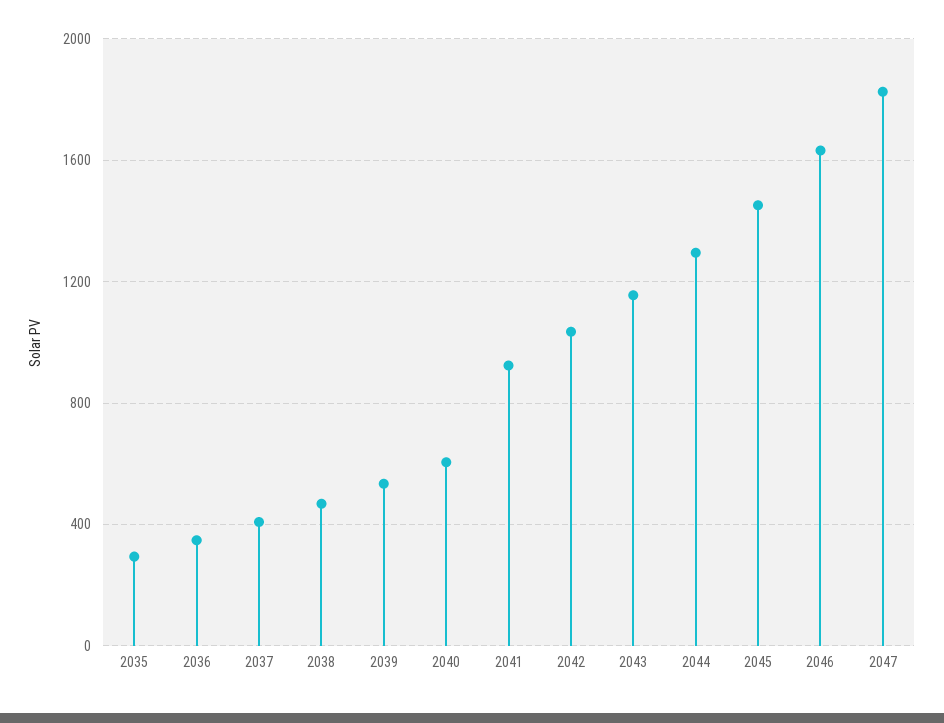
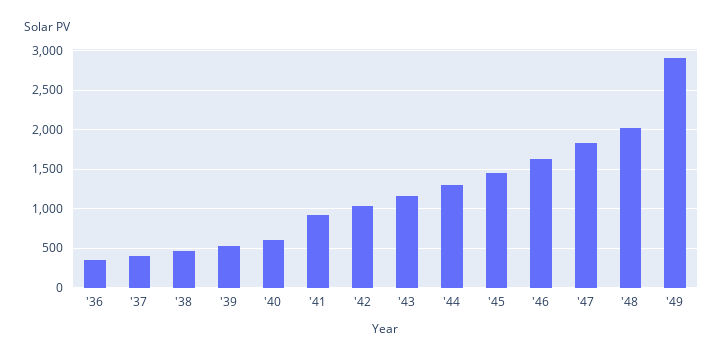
2035: 300 -> none
'48: none -> 2000
'49: none -> 2900

